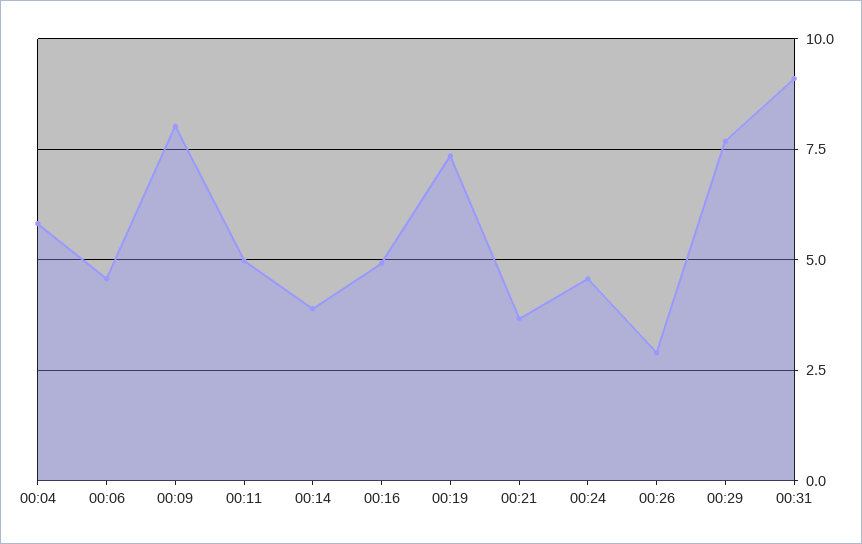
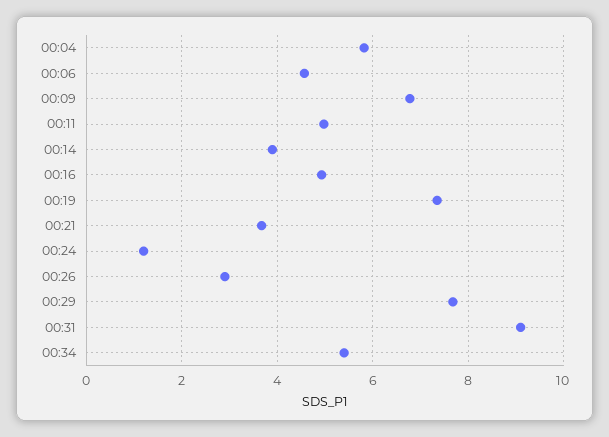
00:09: 8 -> 6.8
00:24: 4.5 -> 1.2
00:34: none -> 5.4

